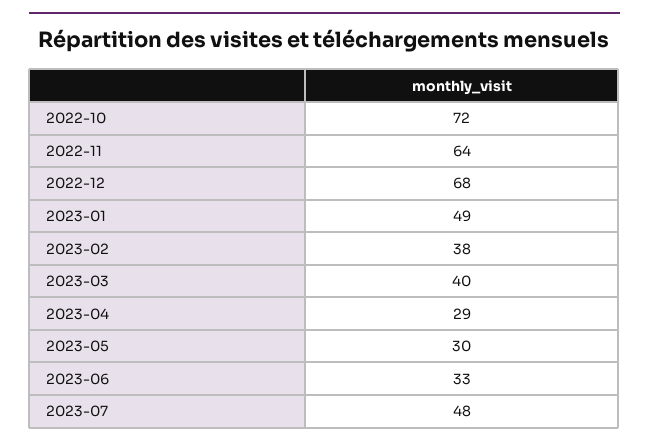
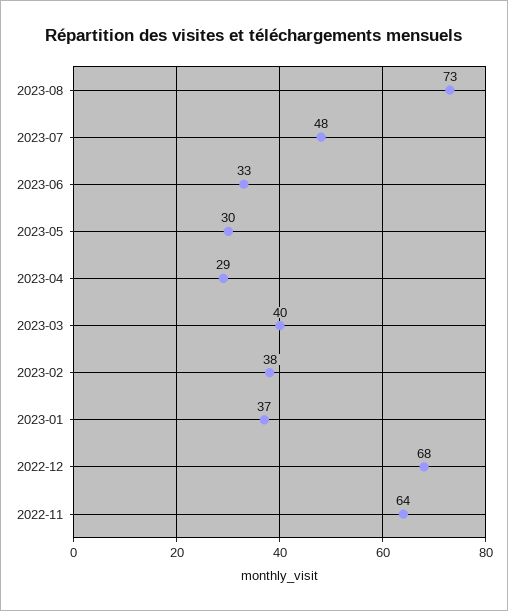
2022-10: 72 -> none
2023-01: 49 -> 37
2023-08: none -> 73

